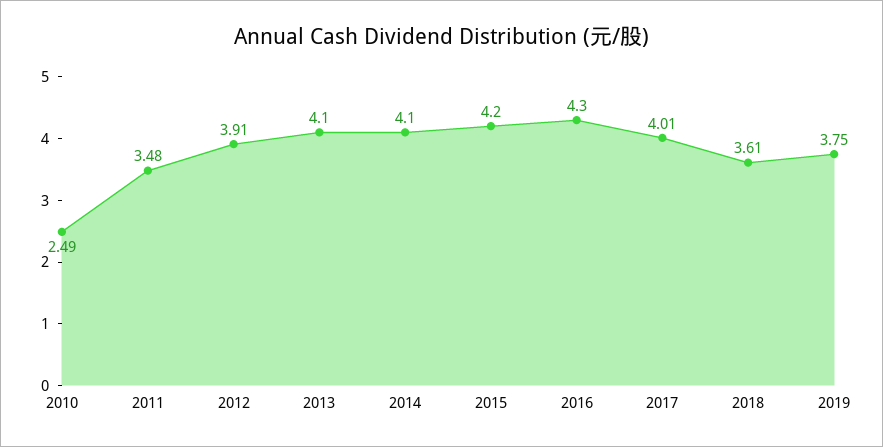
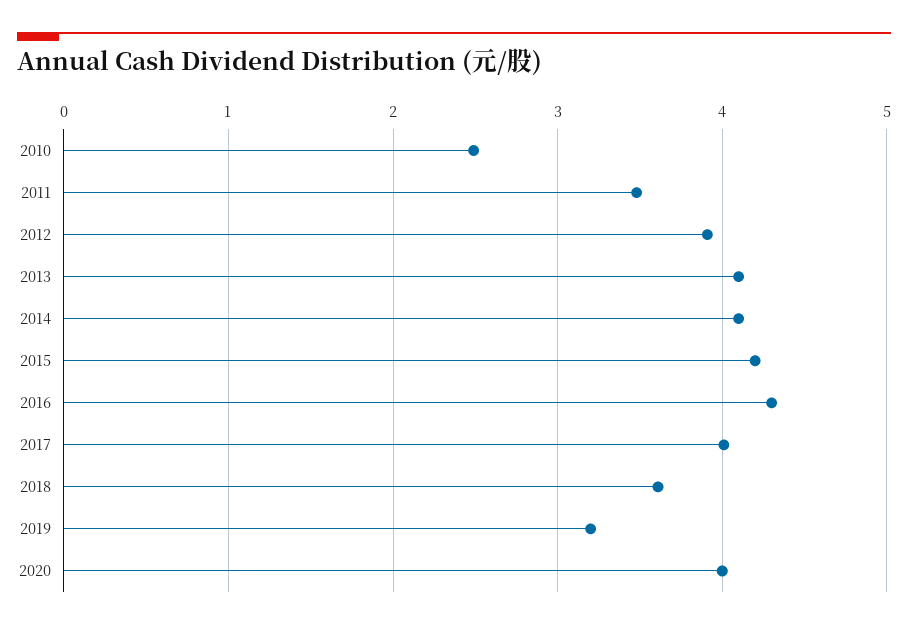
2019: 3.75 -> 3.2
2020: none -> 4

